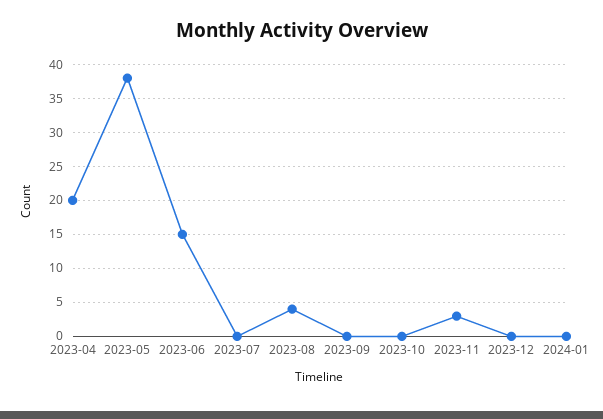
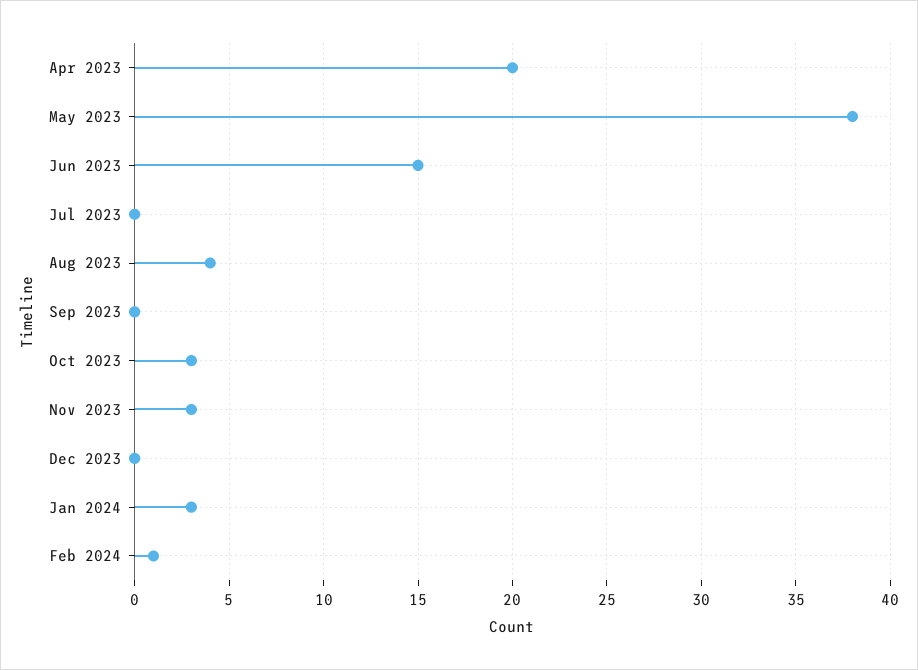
2023-10: 0 -> 3
2024-01: 0 -> 3
Feb 2024: none -> 1

